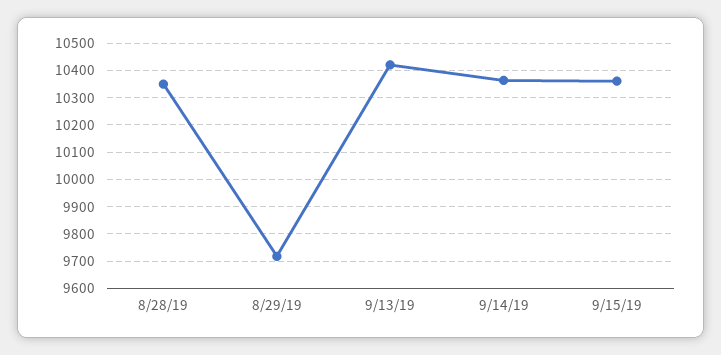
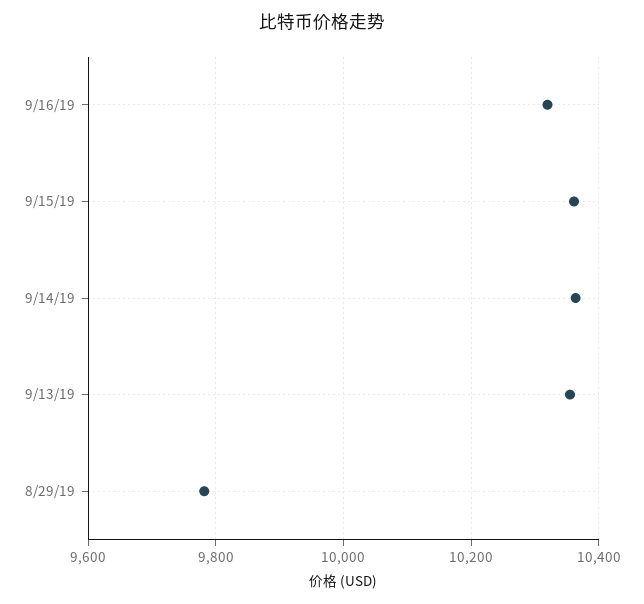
8/28/19: 10350 -> none
8/29/19: 9725 -> 9780
9/13/19: 10425 -> 10360
9/16/19: none -> 10320

